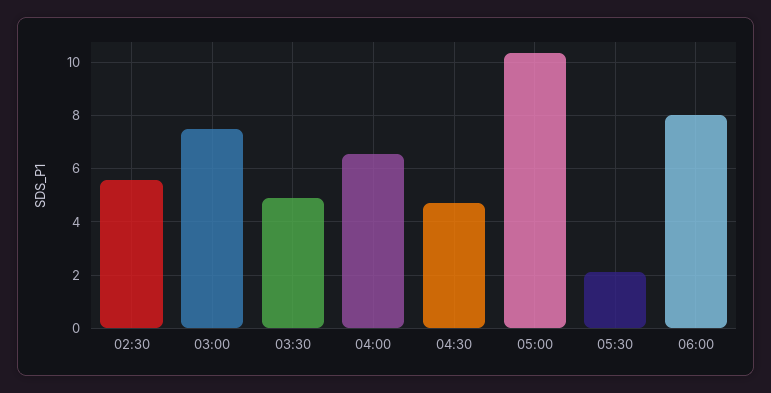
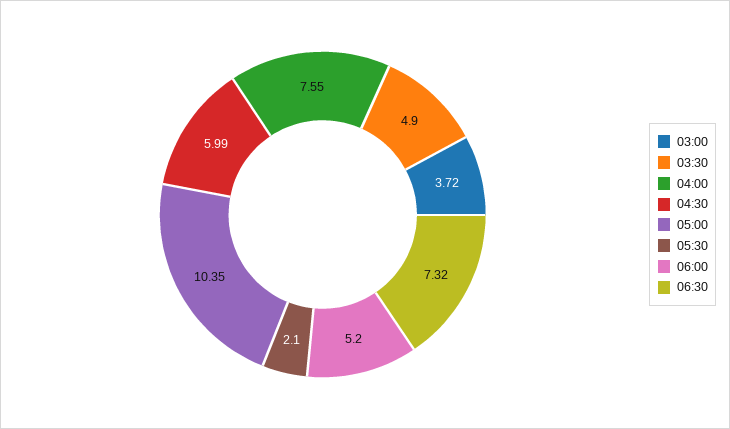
02:30: 5.5 -> none
03:00: 7.5 -> 3.72
04:00: 6.5 -> 7.55
04:30: 4.75 -> 5.99
06:00: 8 -> 5.2
06:30: none -> 7.32

